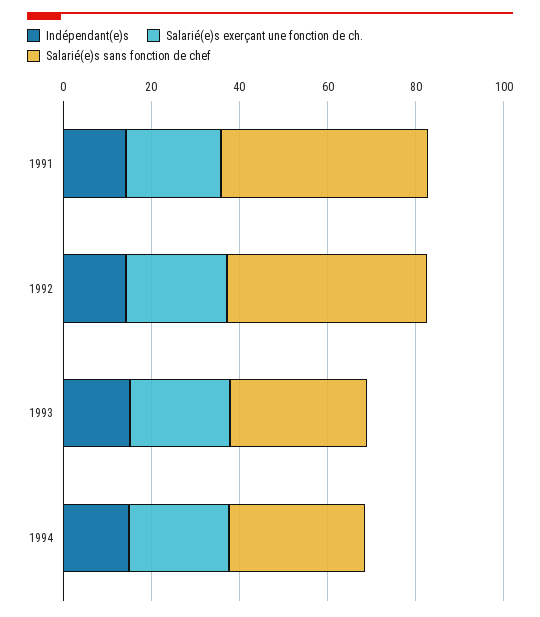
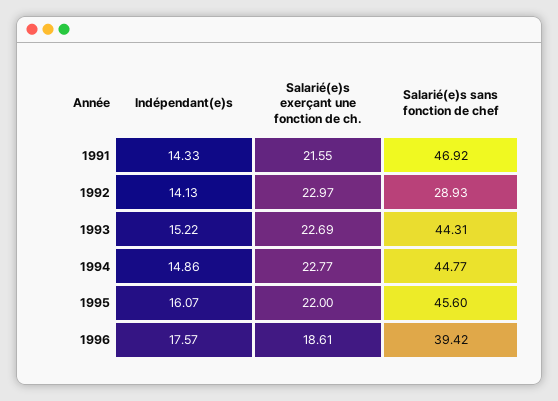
Salarié(e)s sans fonction de chef, 1992: 45 -> 28.93
Salarié(e)s sans fonction de chef, 1993: 30 -> 44.31
Salarié(e)s sans fonction de chef, 1994: 30 -> 44.77
Indépendant(e)s, 1995: none -> 16.07
Salarié(e)s exerçant une fonction de ch., 1995: none -> 22
Salarié(e)s sans fonction de chef, 1995: none -> 45.6
Indépendant(e)s, 1996: none -> 17.57
Salarié(e)s exerçant une fonction de ch., 1996: none -> 18.61
Salarié(e)s sans fonction de chef, 1996: none -> 39.42

